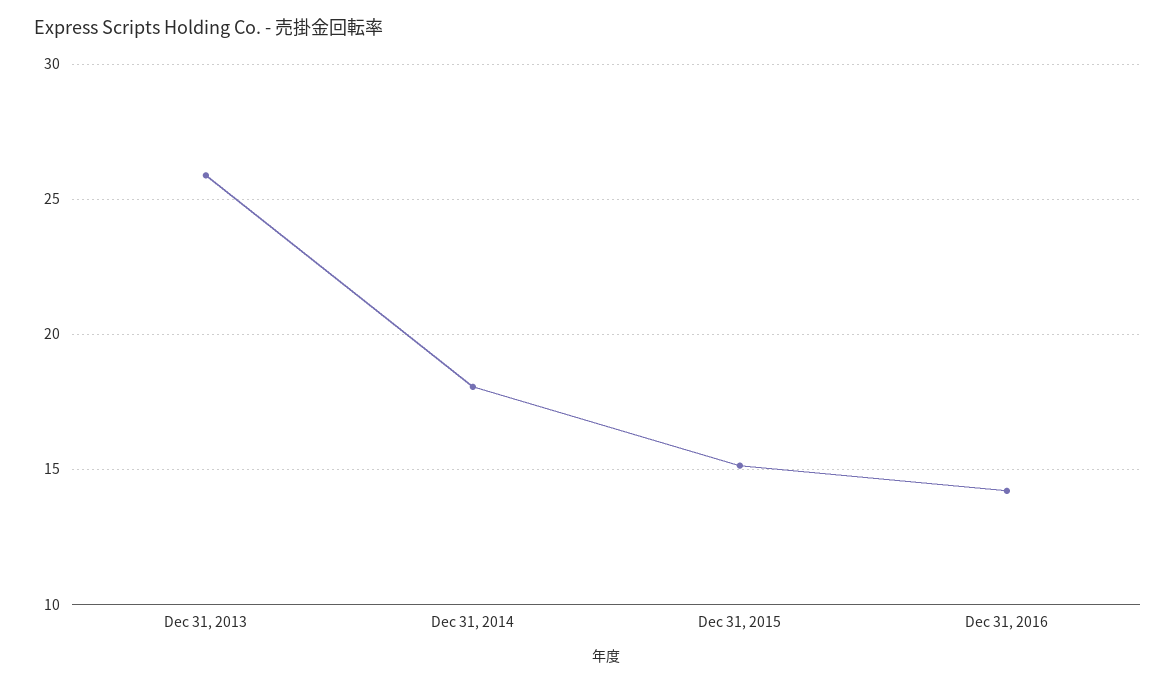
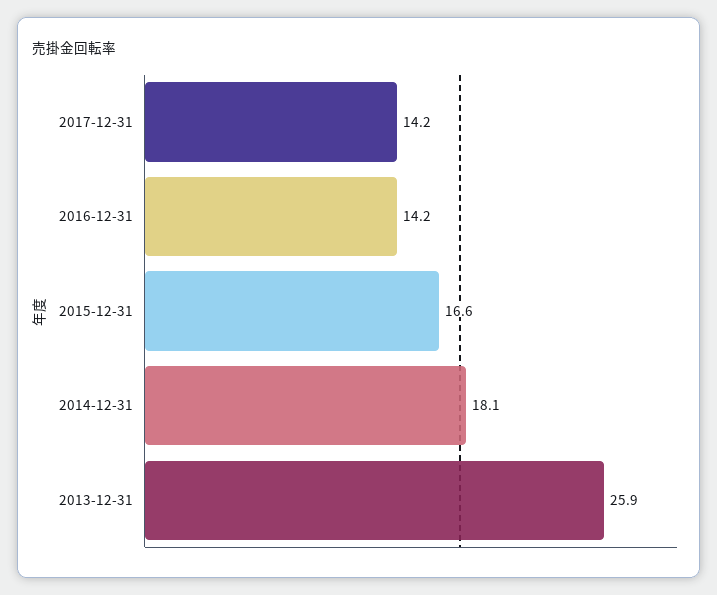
Dec 31, 2015: 15 -> 16.6
2017-12-31: none -> 14.2

